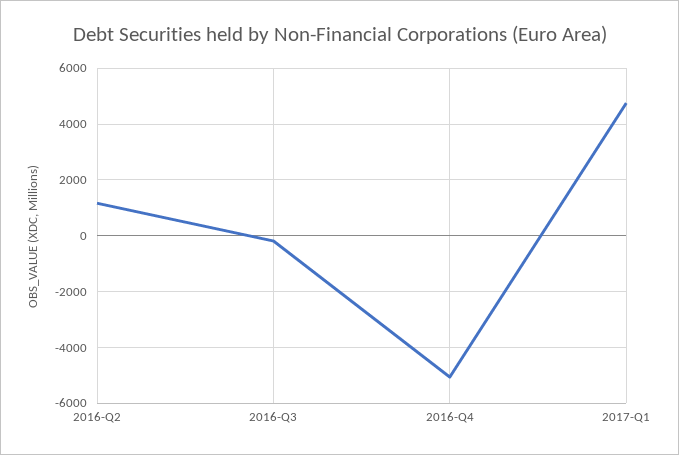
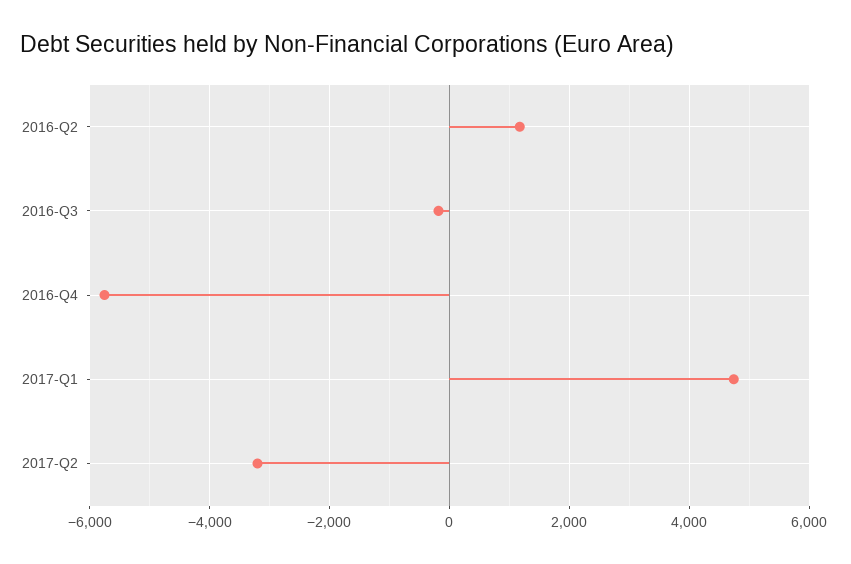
2016-Q4: -5000 -> -5800
2017-Q2: none -> -3200

